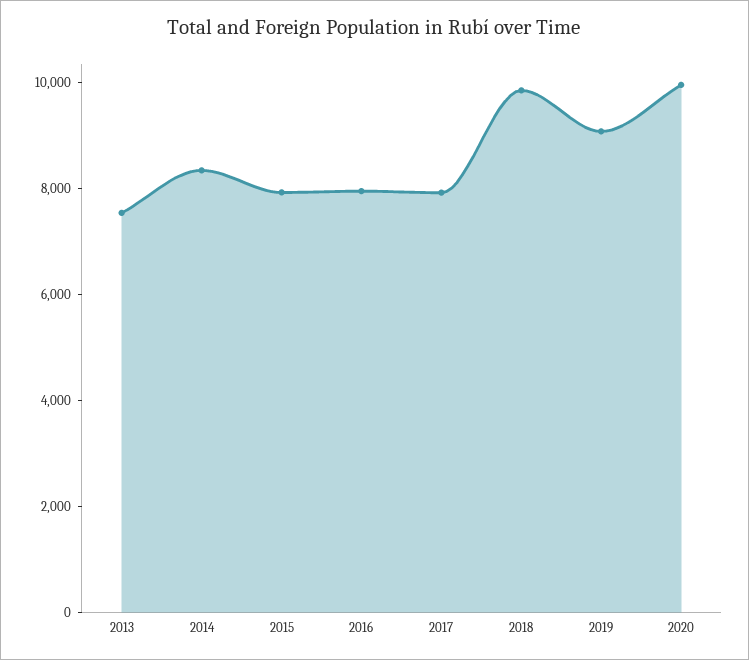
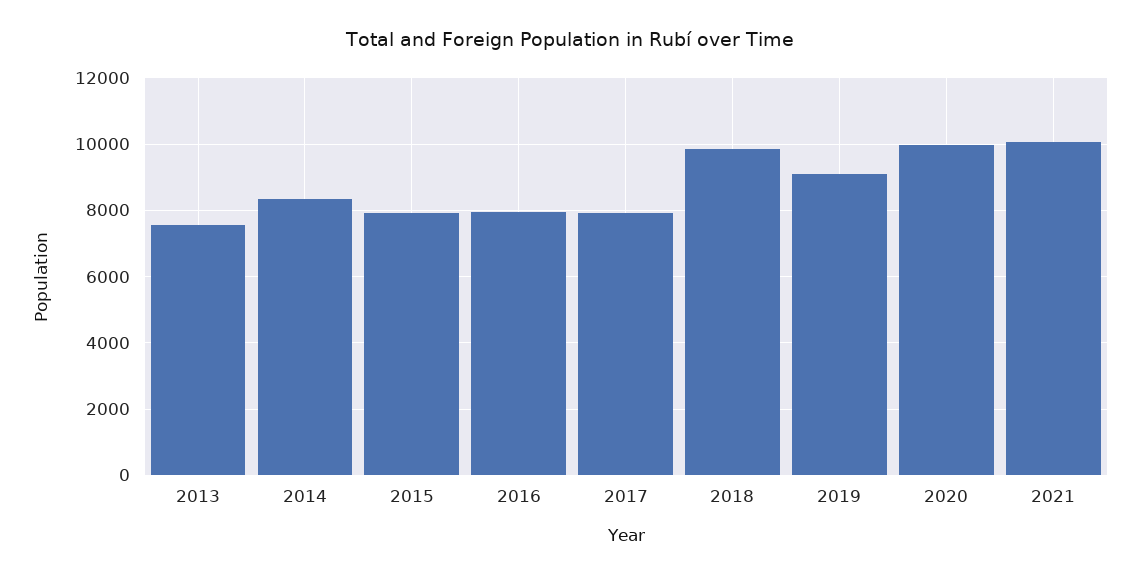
2021: none -> 10000

